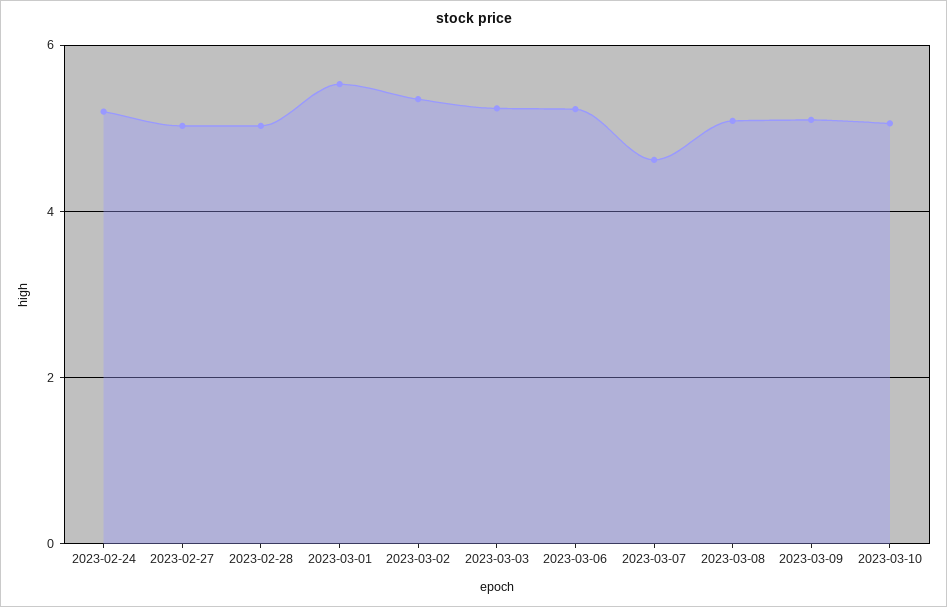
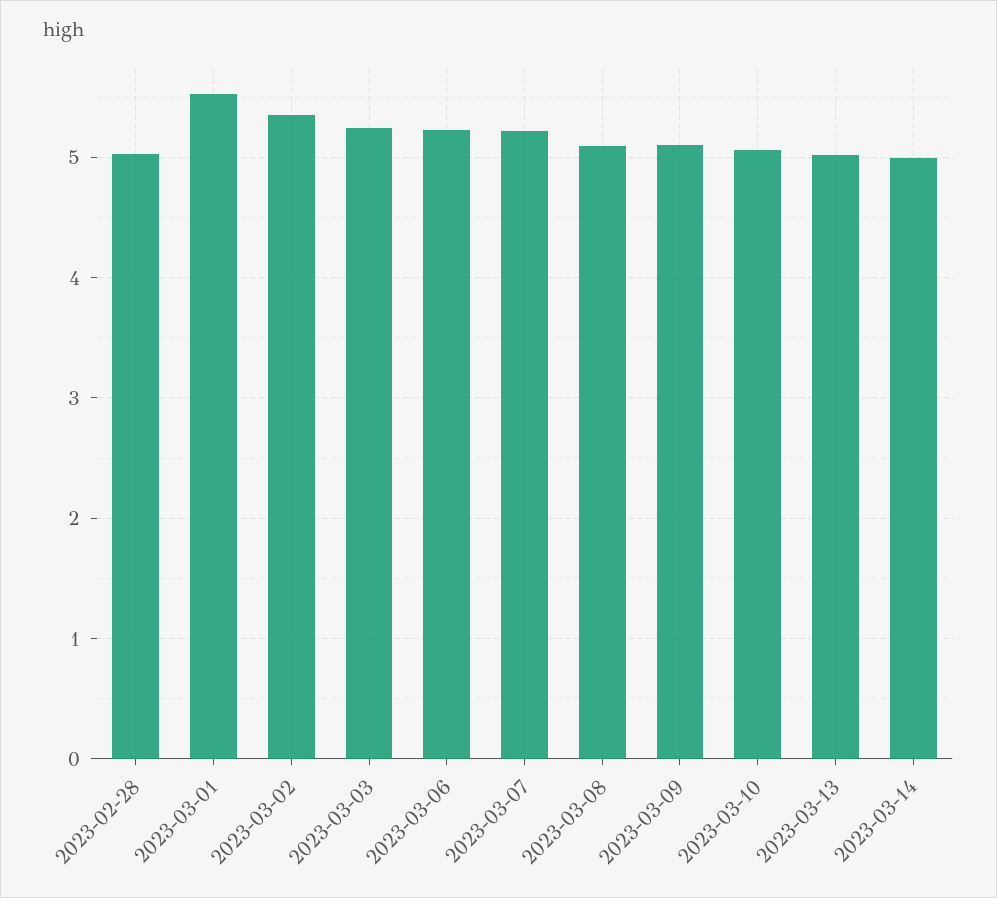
2023-02-24: 5.2 -> none
2023-02-27: 5 -> none
2023-03-07: 4.6 -> 5.2
2023-03-13: none -> 5
2023-03-14: none -> 5

